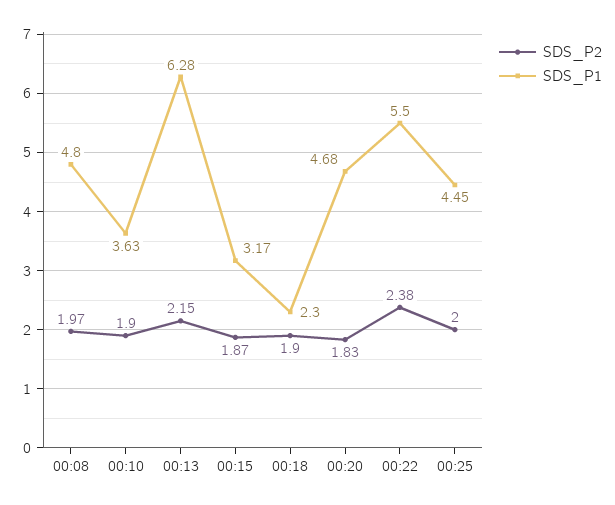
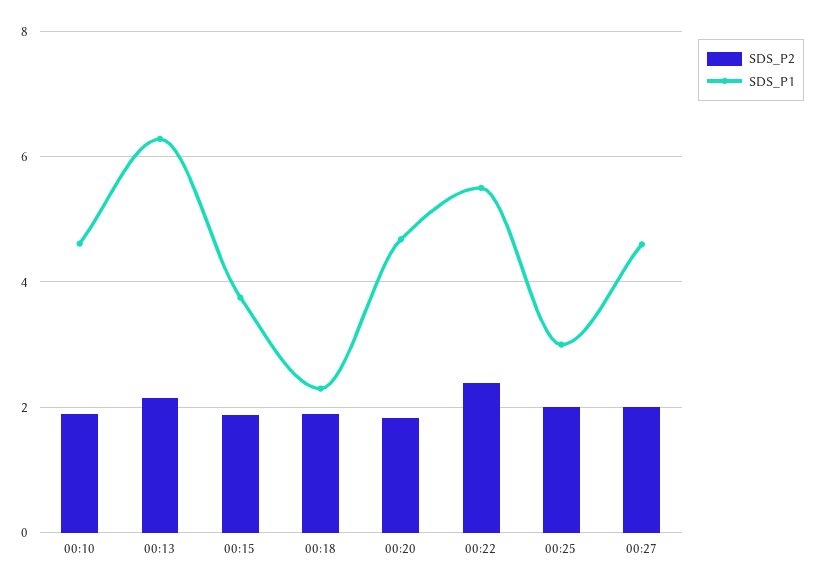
SDS_P2, 00:08: 1.97 -> none
SDS_P1, 00:08: 4.8 -> none
SDS_P1, 00:10: 3.63 -> 4.6
SDS_P1, 00:15: 3.17 -> 3.8
SDS_P1, 00:25: 4.45 -> 3
SDS_P2, 00:27: none -> 2
SDS_P1, 00:27: none -> 4.6

